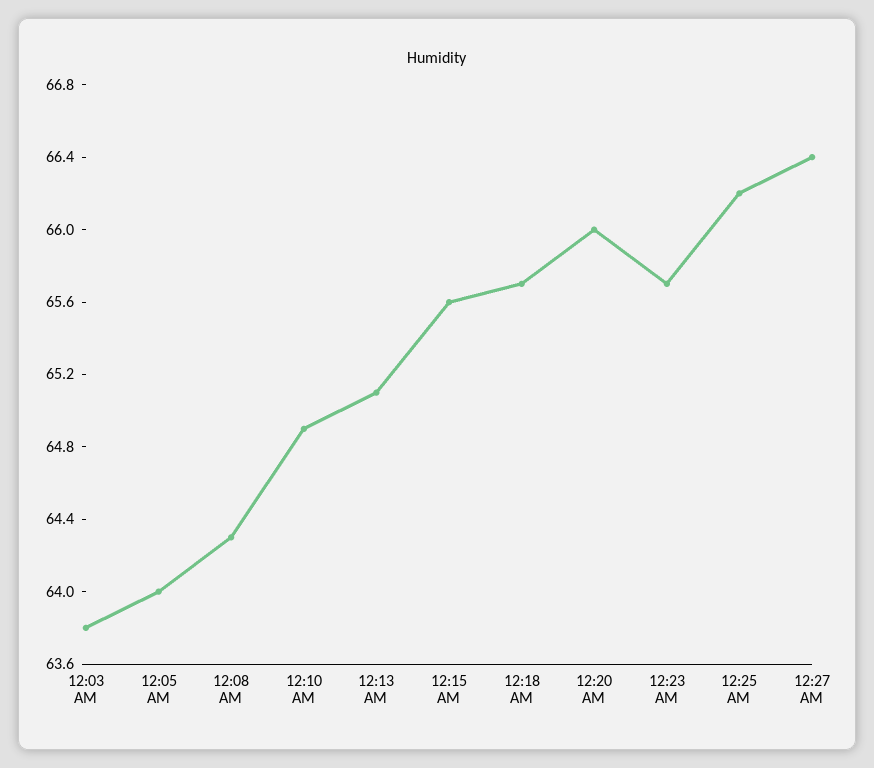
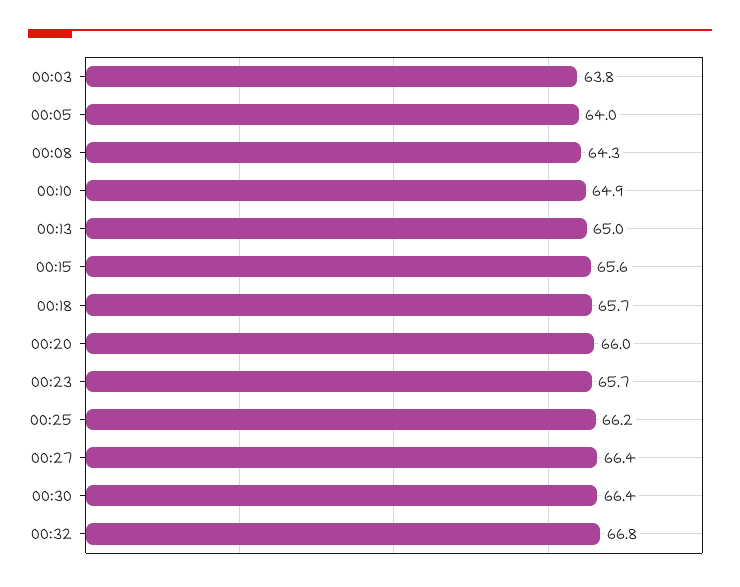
12:13 AM: 65.1 -> 65
00:30: none -> 66.4
00:32: none -> 66.8

